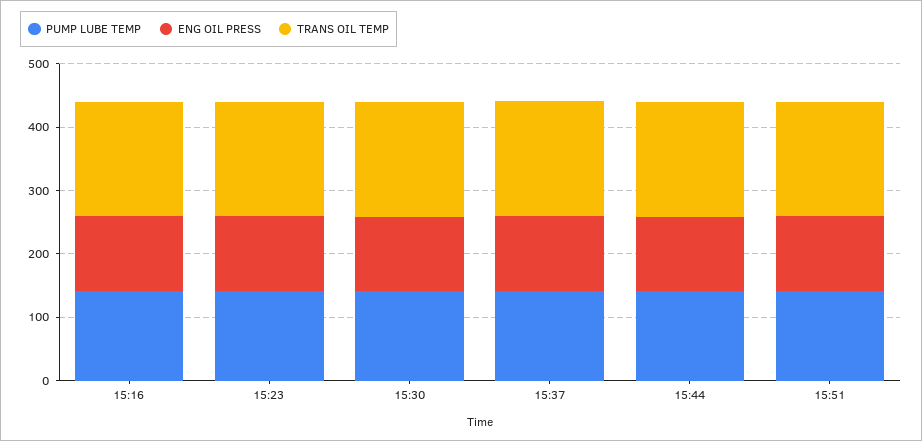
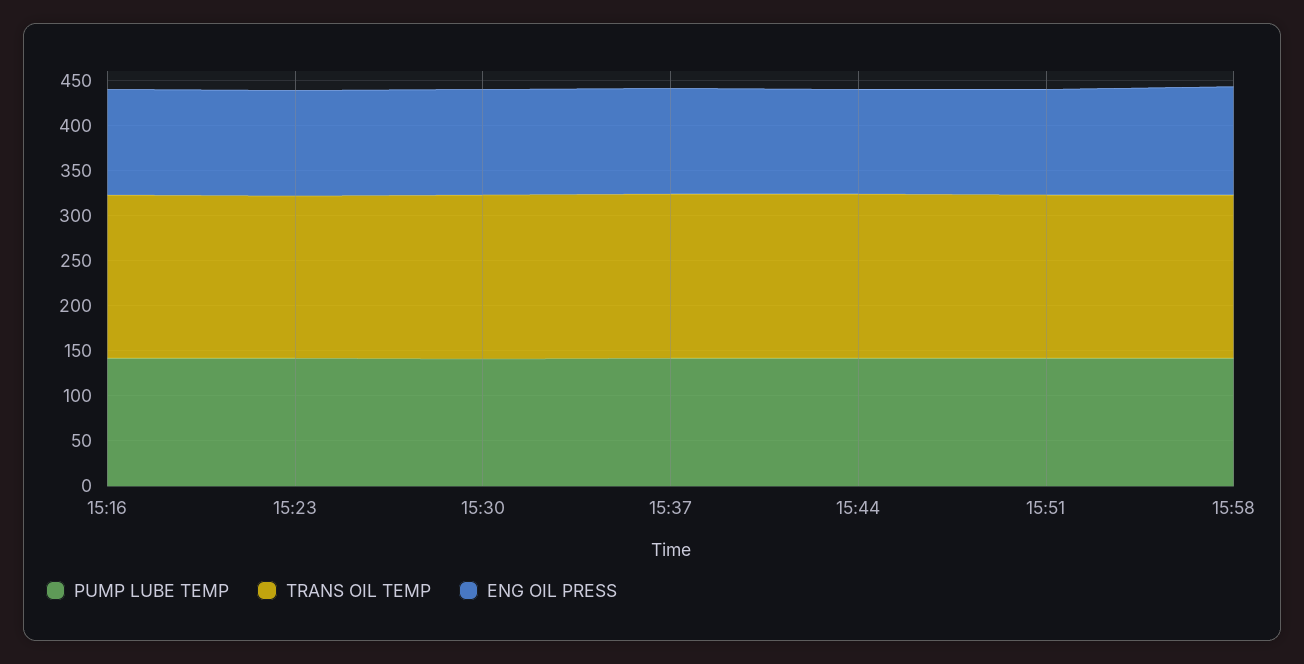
PUMP LUBE TEMP, 15:58: none -> 140
TRANS OIL TEMP, 15:58: none -> 180
ENG OIL PRESS, 15:58: none -> 120

